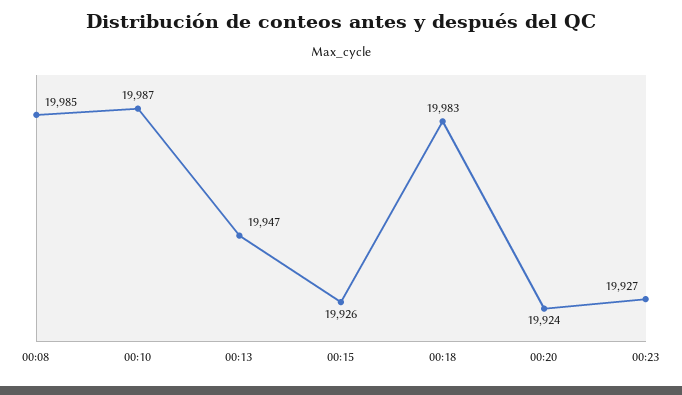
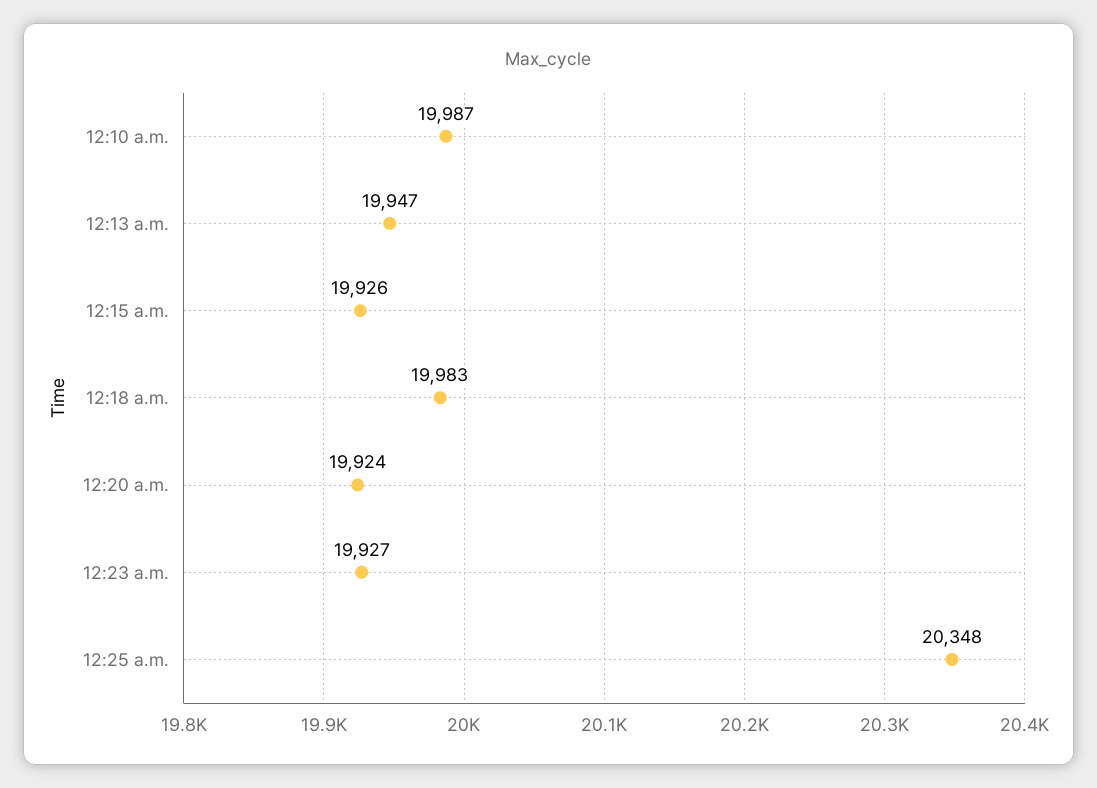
00:08: 19985 -> none
12:25 a.m.: none -> 20348

